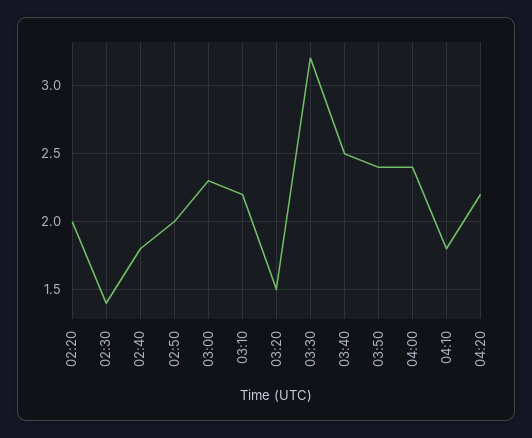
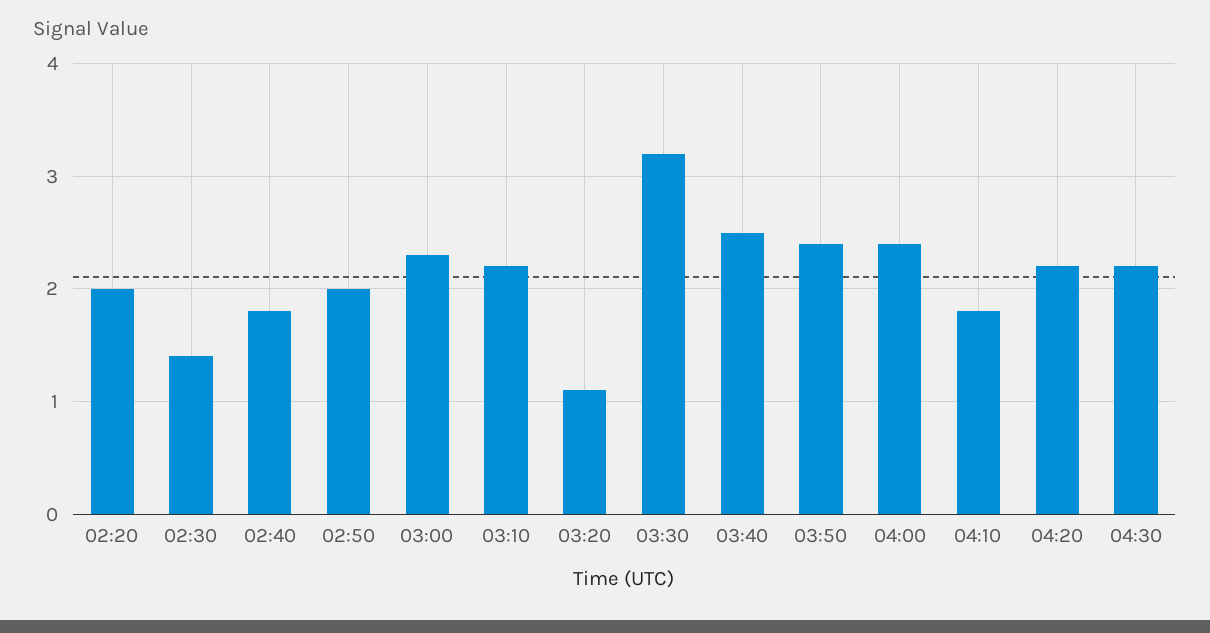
03:20: 1.5 -> 1.1
04:30: none -> 2.2

